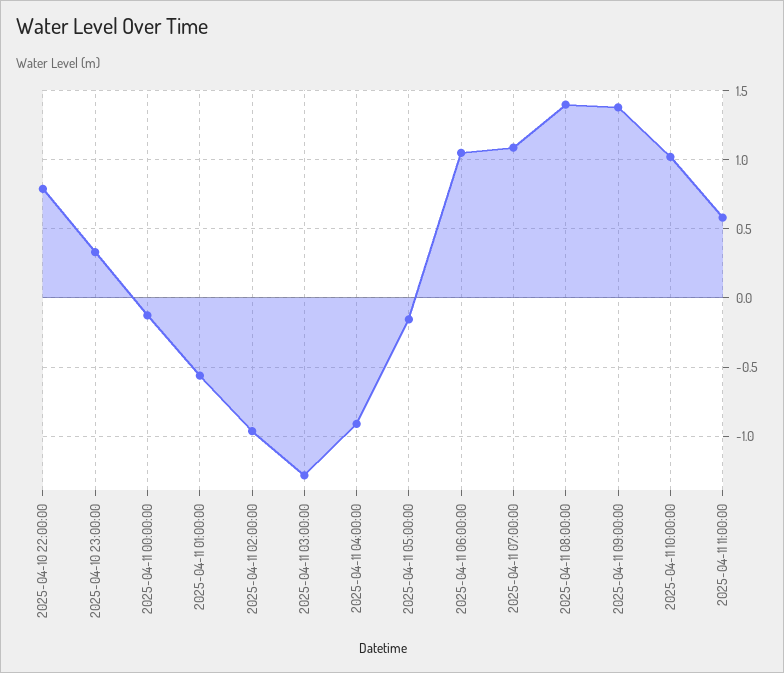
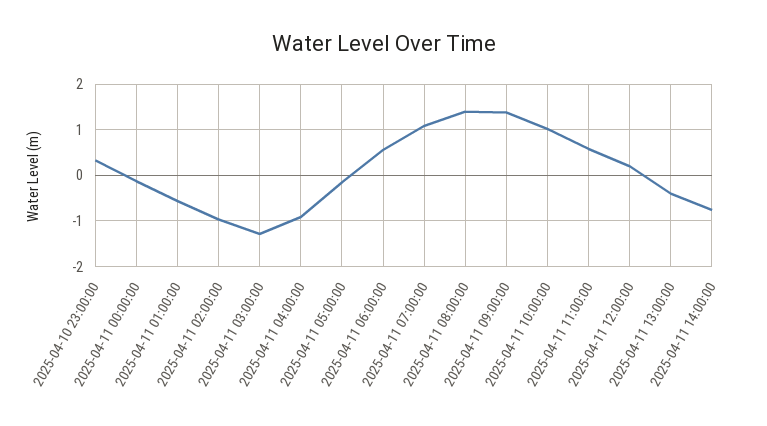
2025-04-10 22:00:00: 0.8 -> none
2025-04-11 06:00:00: 1.05 -> 0.6
2025-04-11 12:00:00: none -> 0.2
2025-04-11 13:00:00: none -> -0.4
2025-04-11 14:00:00: none -> -0.8

